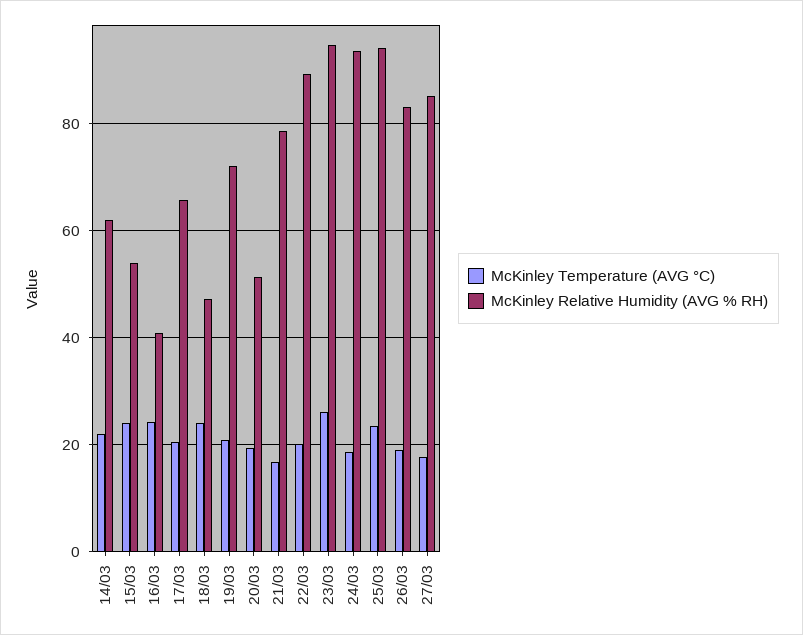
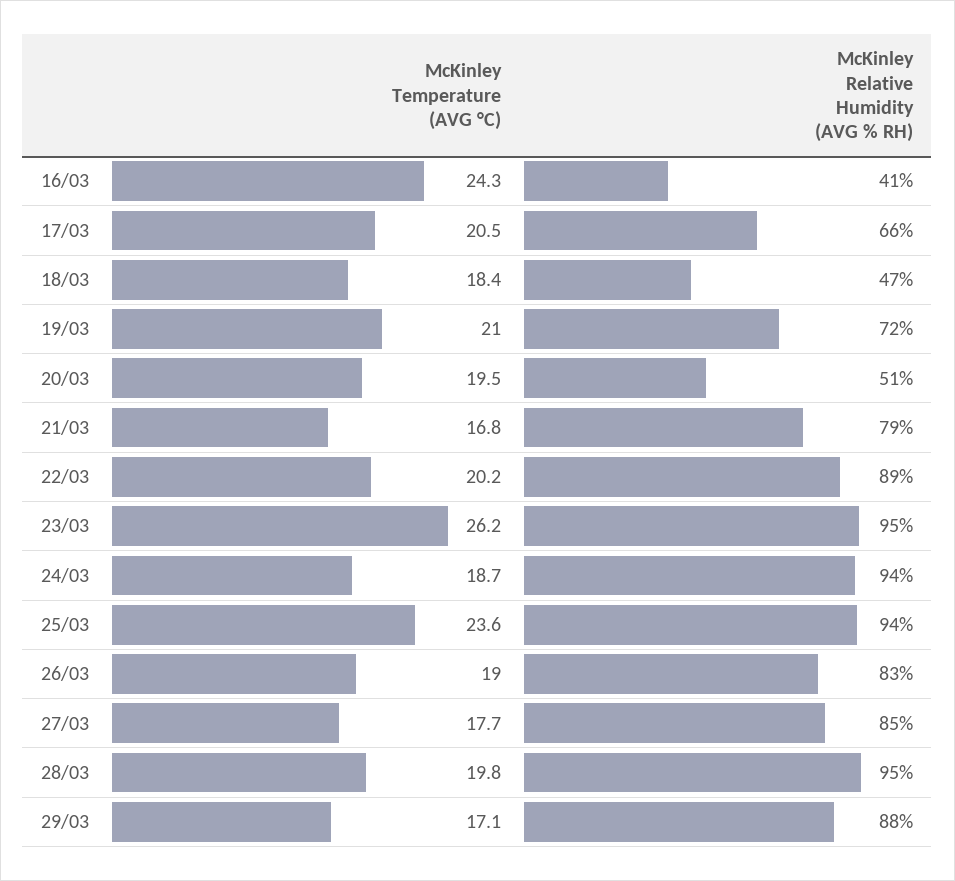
McKinley Temperature (AVG °C), 14/03: 22 -> none
McKinley Relative Humidity (AVG % RH), 14/03: 62 -> none
McKinley Temperature (AVG °C), 15/03: 24 -> none
McKinley Relative Humidity (AVG % RH), 15/03: 54 -> none
McKinley Temperature (AVG °C), 18/03: 24 -> 18.4
McKinley Temperature (AVG °C), 28/03: none -> 19.8
McKinley Relative Humidity (AVG % RH), 28/03: none -> 95
McKinley Temperature (AVG °C), 29/03: none -> 17.1
McKinley Relative Humidity (AVG % RH), 29/03: none -> 88

